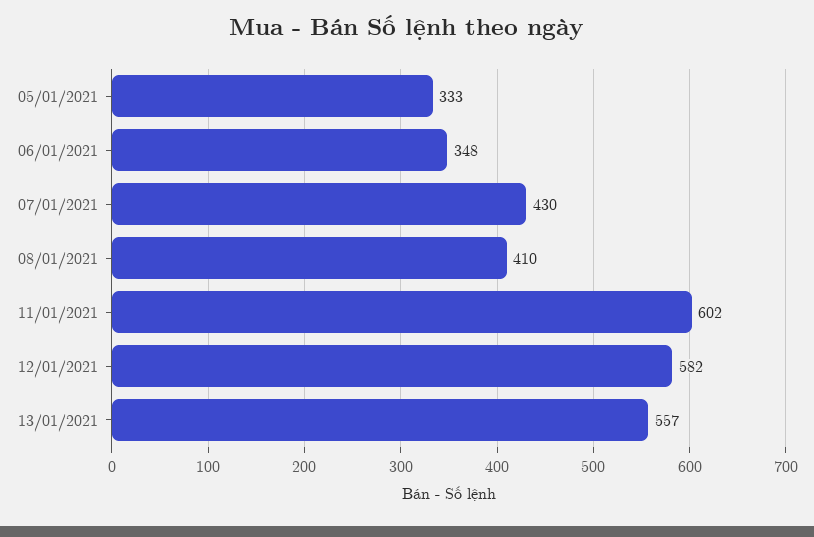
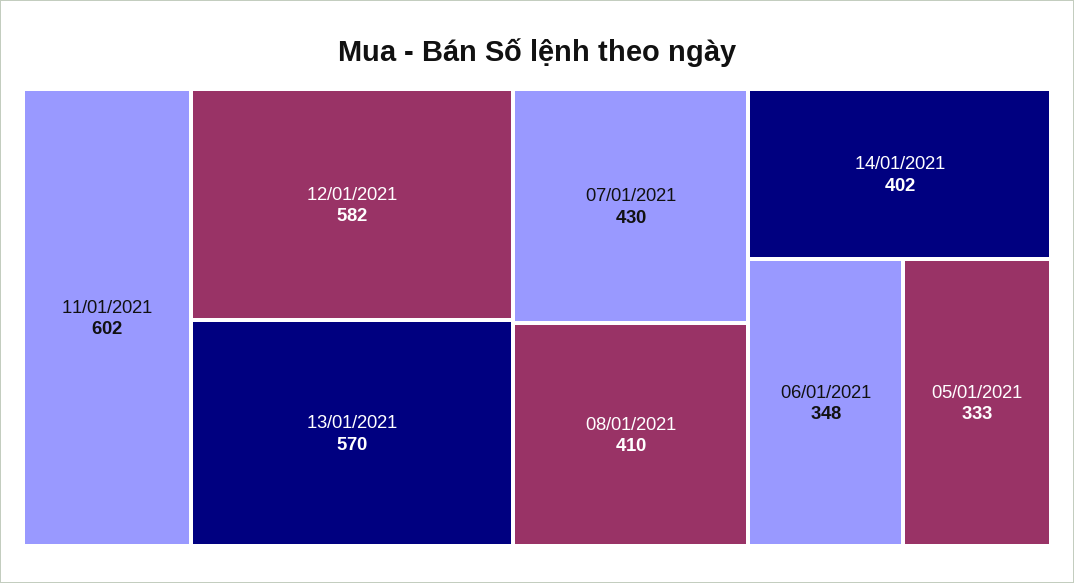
13/01/2021: 557 -> 570
14/01/2021: none -> 402

